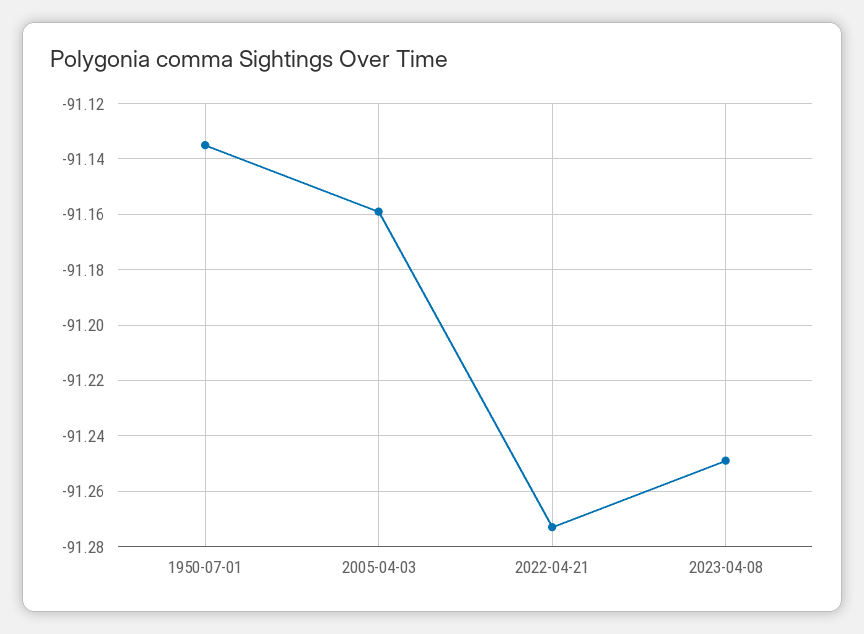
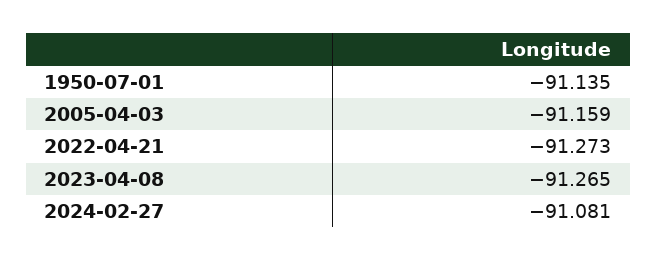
2023-04-08: -91.25 -> -91.265
2024-02-27: none -> -91.081

